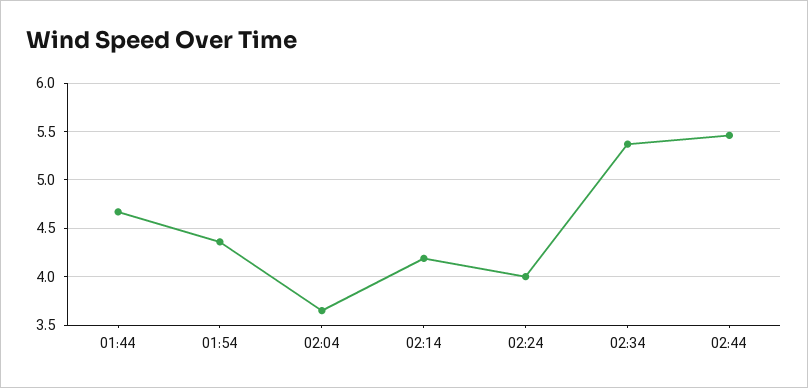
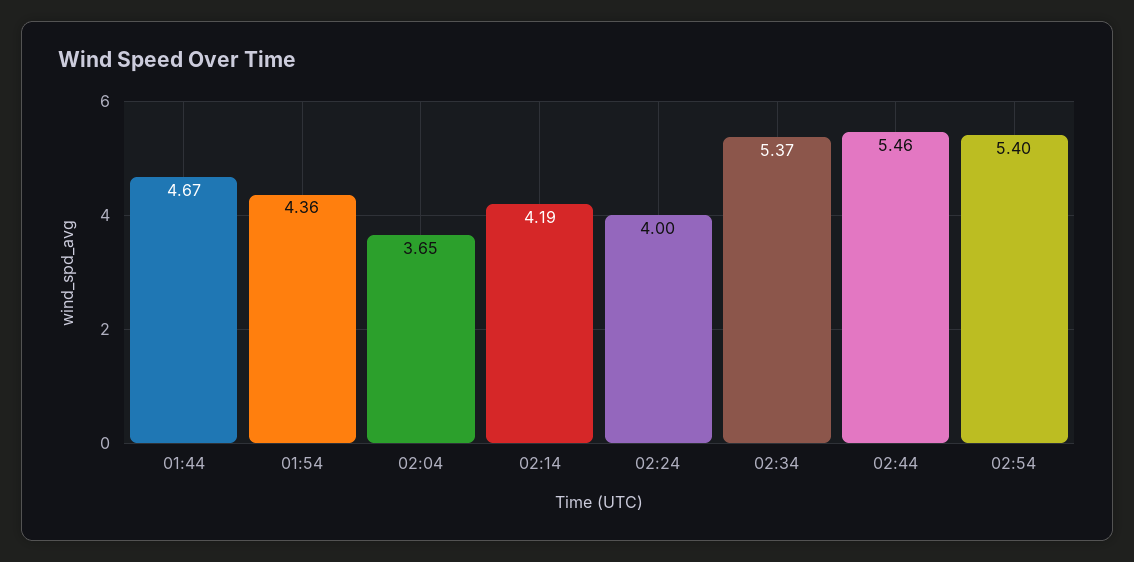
02:54: none -> 5.4

